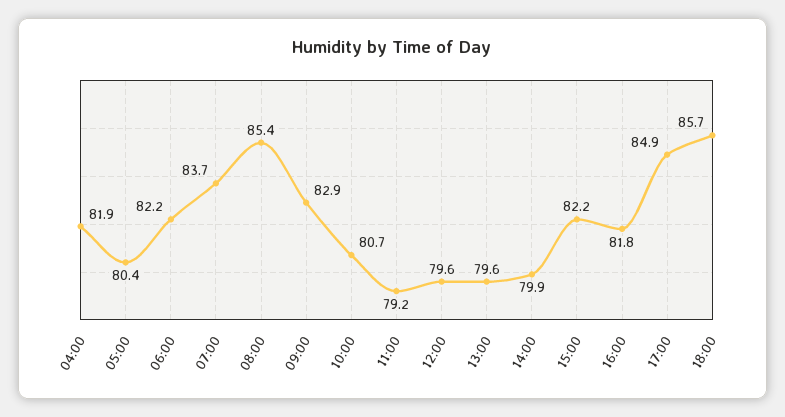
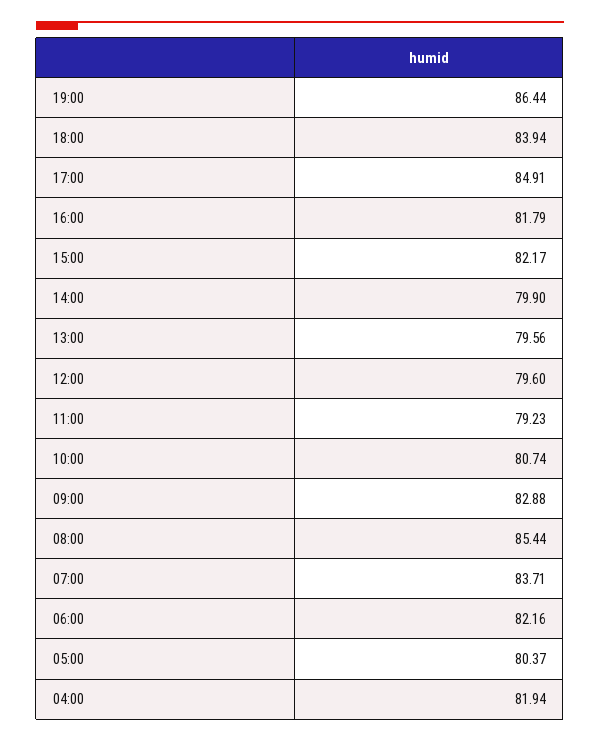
18:00: 85.7 -> 83.94
19:00: none -> 86.44

